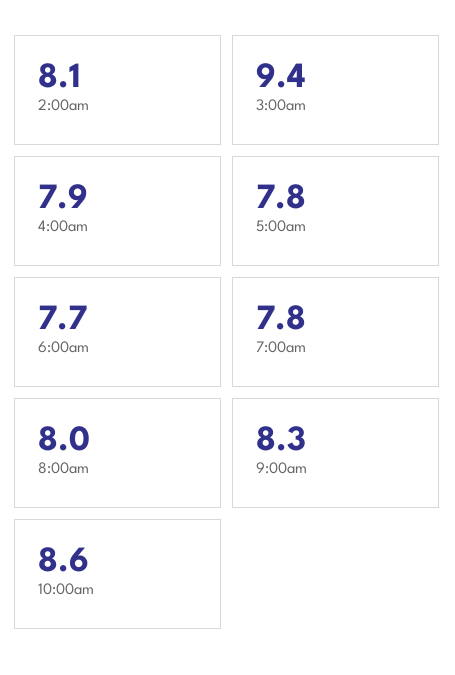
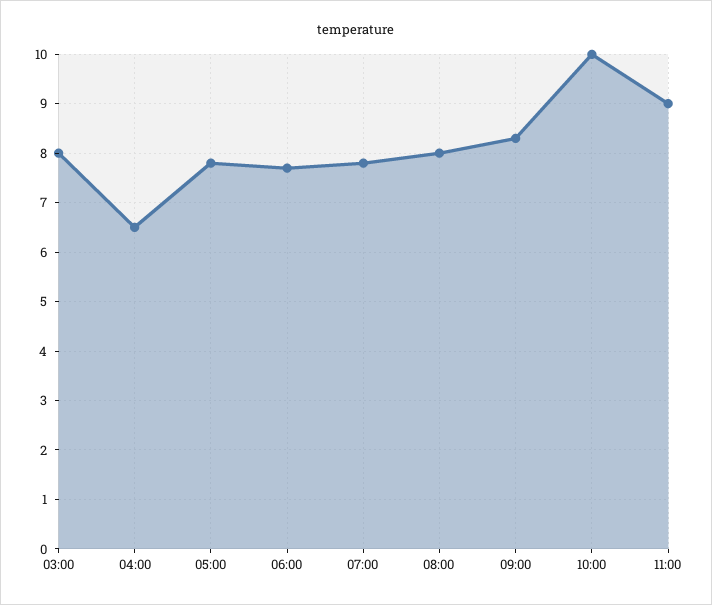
2:00am: 8.1 -> none
3:00am: 9.4 -> 8
4:00am: 7.9 -> 6.5
10:00am: 8.6 -> 10
11:00: none -> 9

